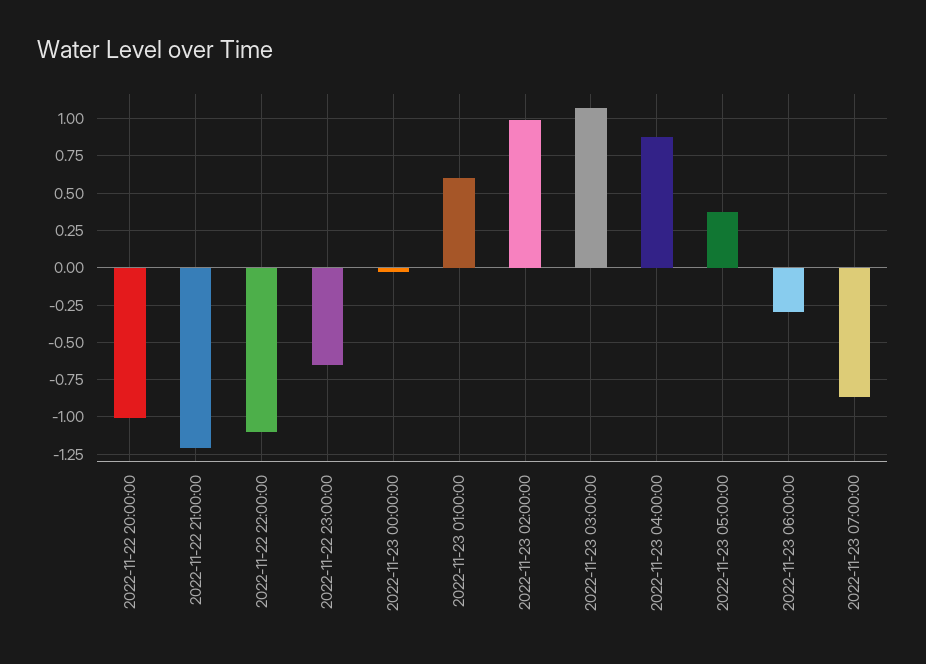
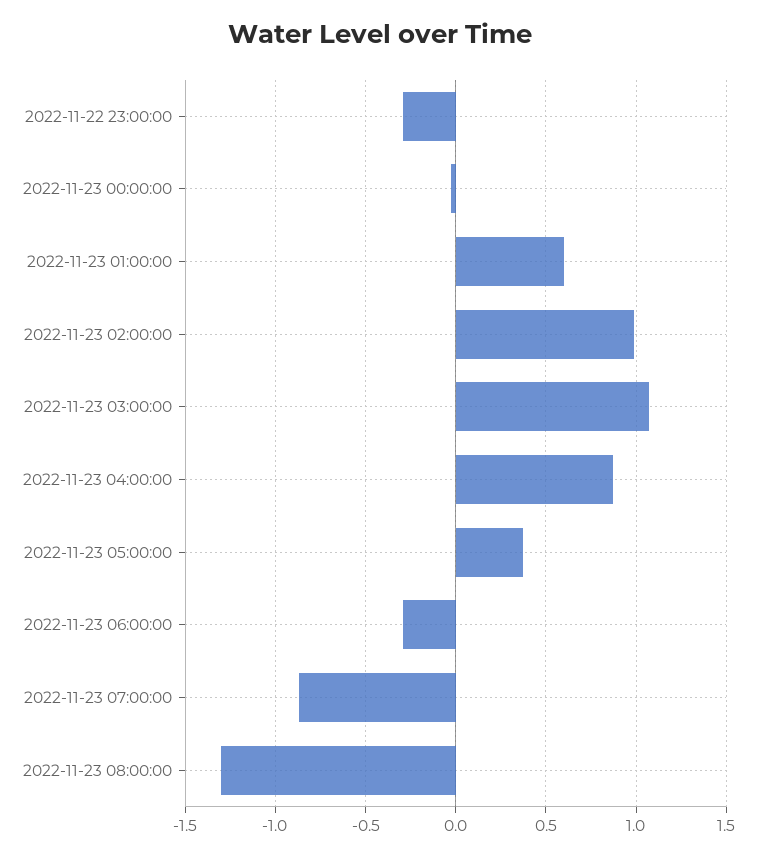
2022-11-22 20:00:00: -1 -> none
2022-11-22 21:00:00: -1.2 -> none
2022-11-22 22:00:00: -1.1 -> none
2022-11-22 23:00:00: -0.65 -> -0.3
2022-11-23 08:00:00: none -> -1.3

